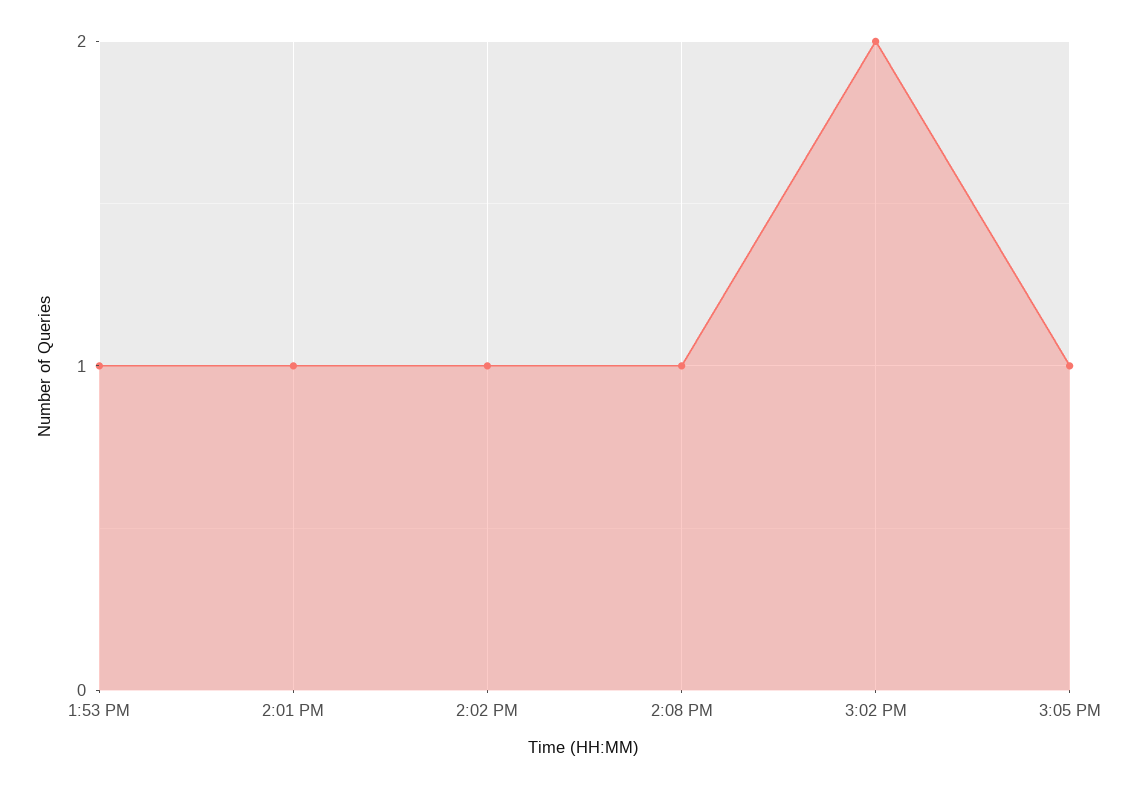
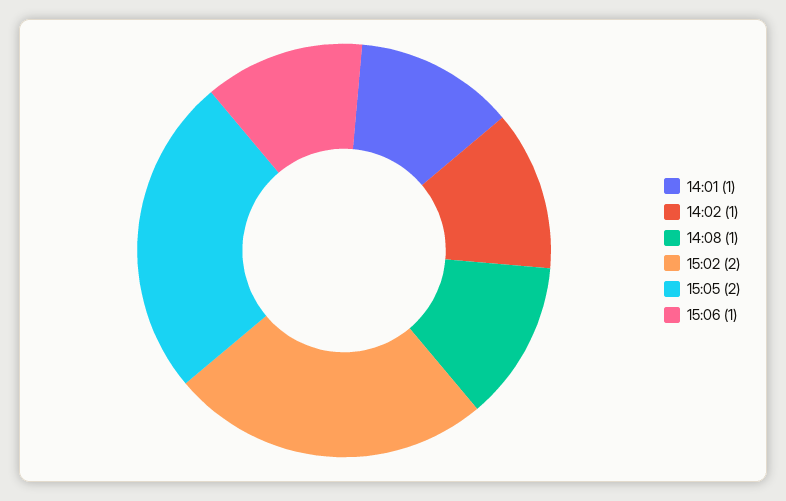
1:53 PM: 1 -> none
3:05 PM: 1 -> 2
15:06: none -> 1

